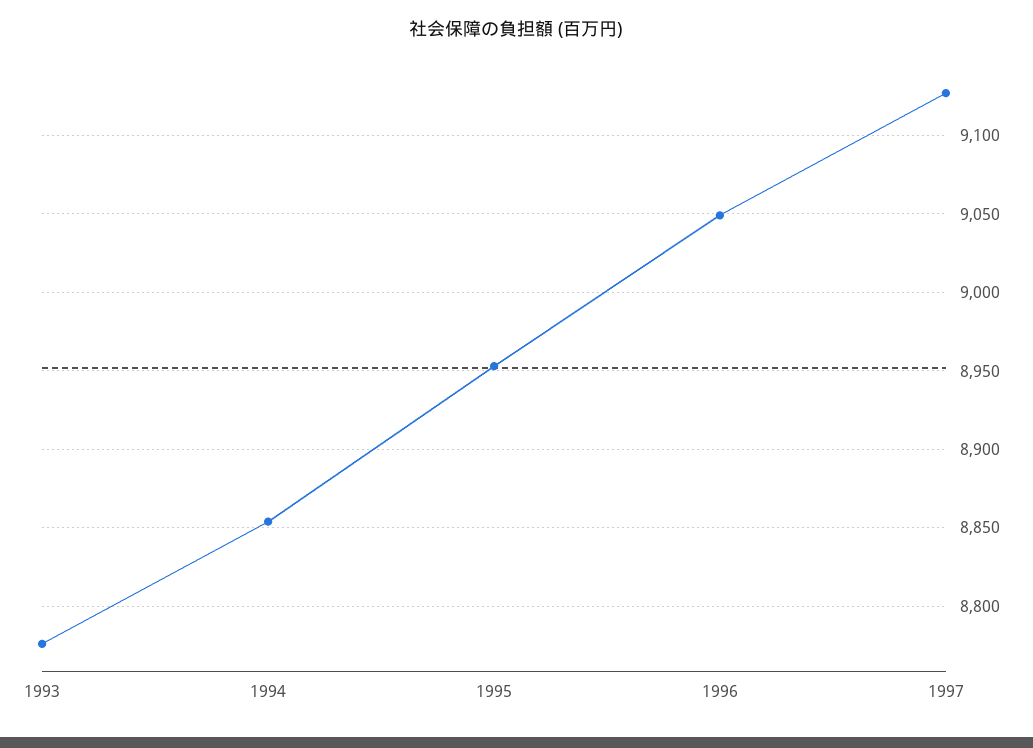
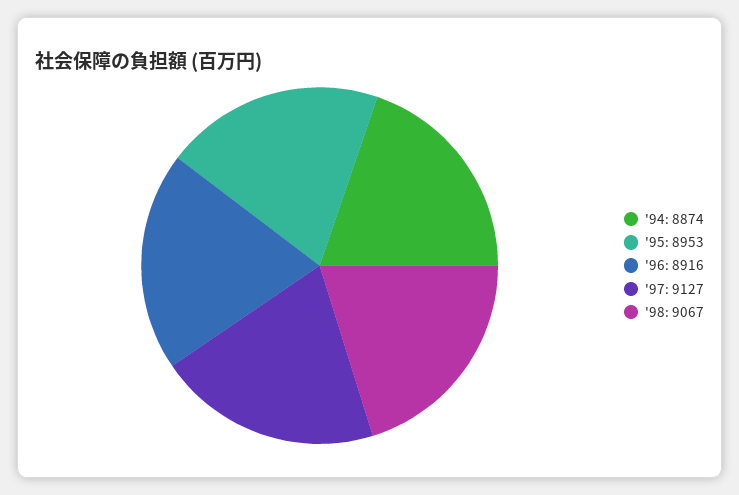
1993: 8775 -> none
1994: 8855 -> 8874
1996: 9050 -> 8916
'98: none -> 9067

